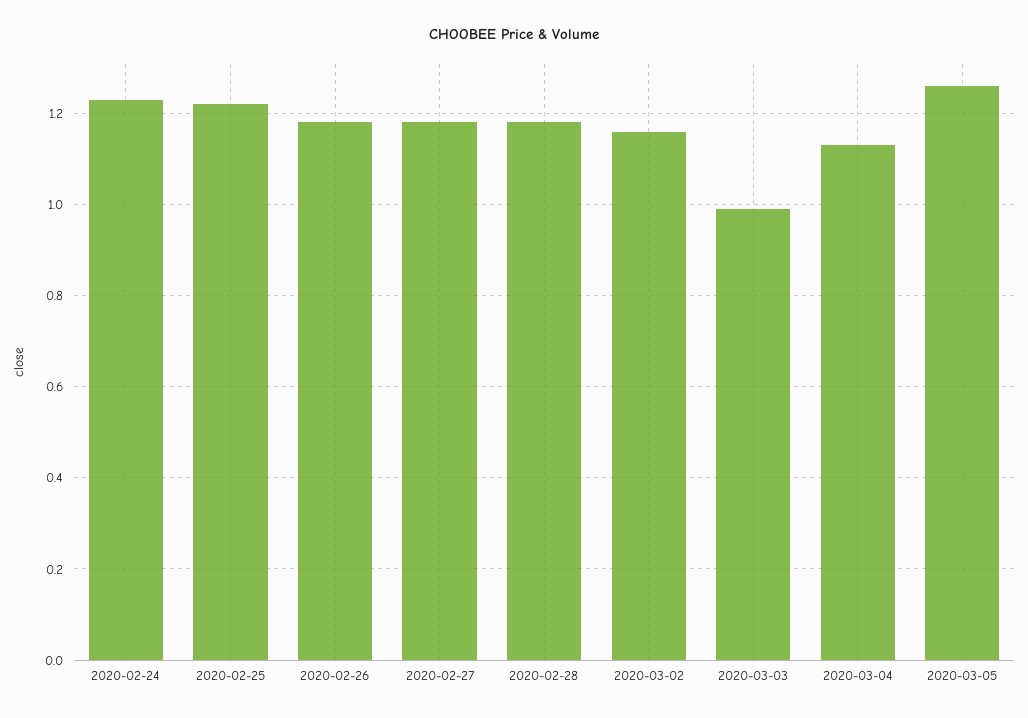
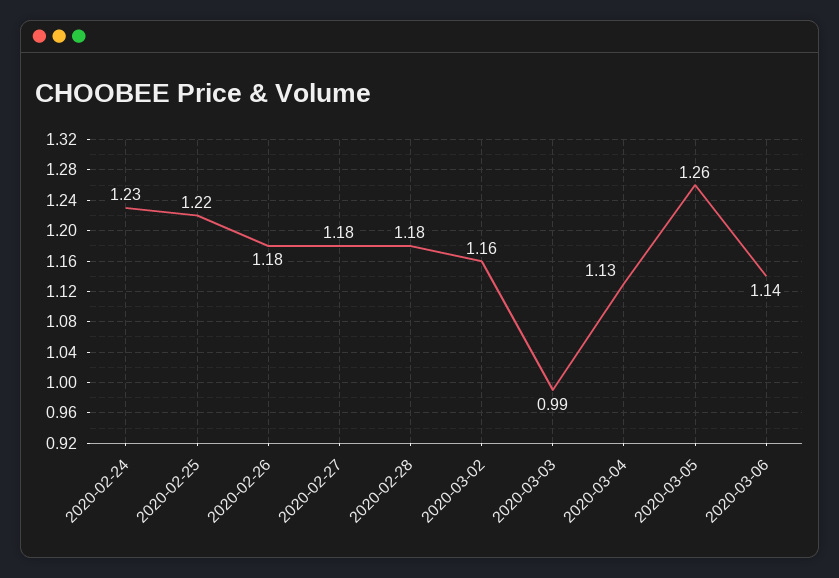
2020-03-06: none -> 1.14

